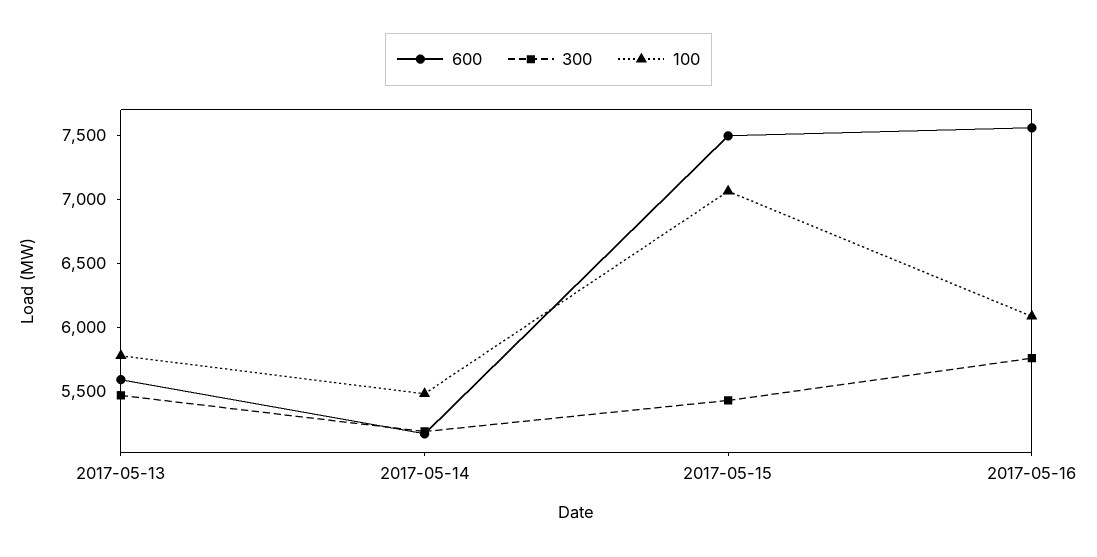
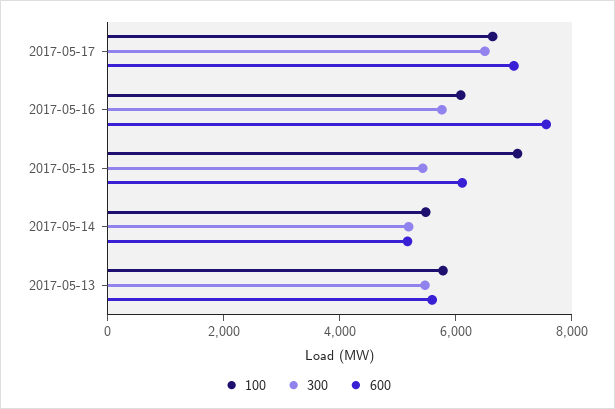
600, 2017-05-15: 7500 -> 6000
100, 2017-05-17: none -> 6500
300, 2017-05-17: none -> 6500
600, 2017-05-17: none -> 7000

